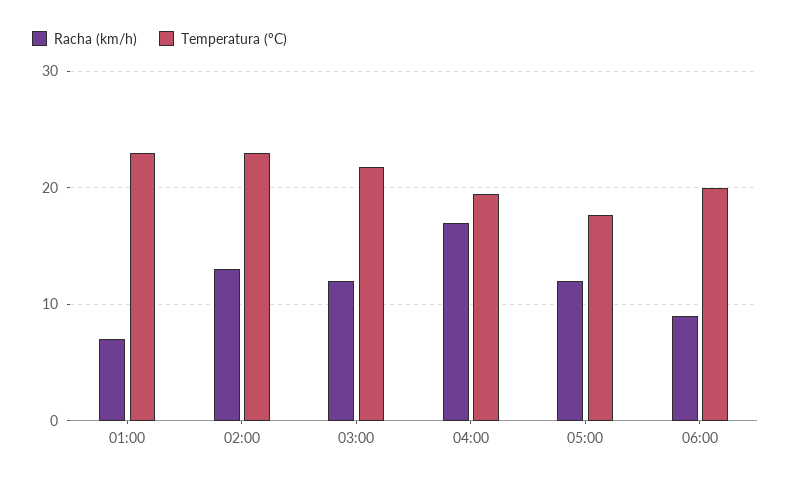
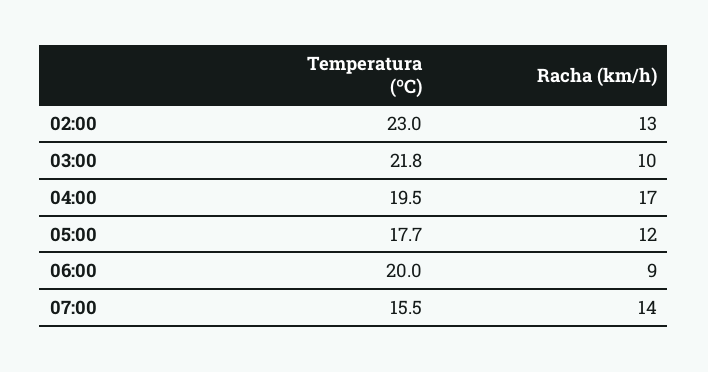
Racha (km/h), 01:00: 7 -> none
Temperatura (ºC), 01:00: 23 -> none
Racha (km/h), 03:00: 12 -> 10
Temperatura (ºC), 07:00: none -> 15.5
Racha (km/h), 07:00: none -> 14

